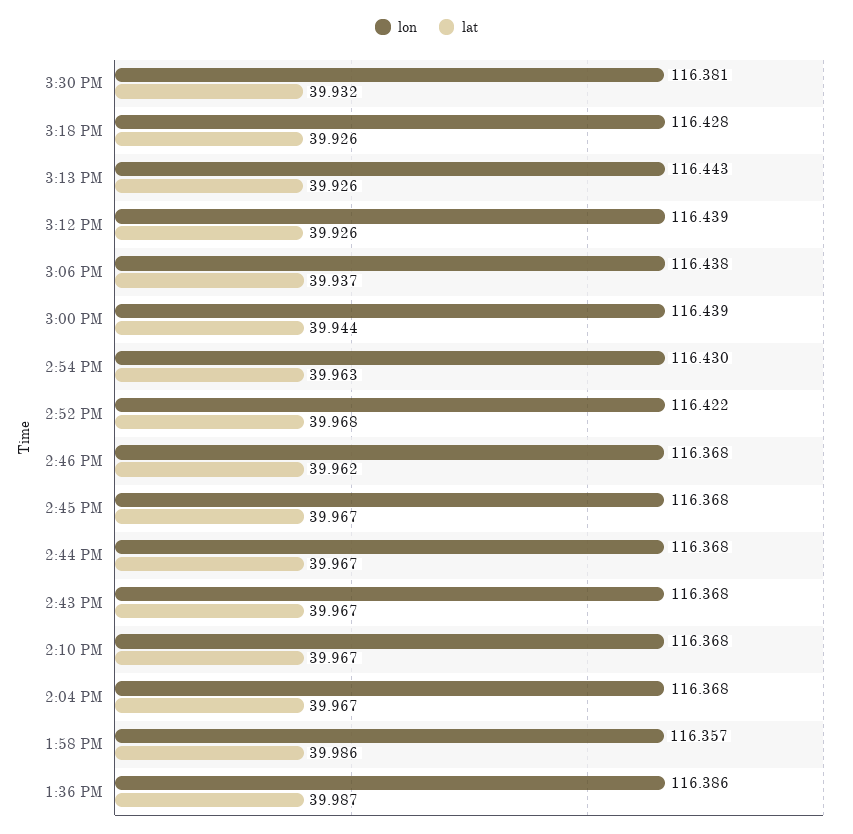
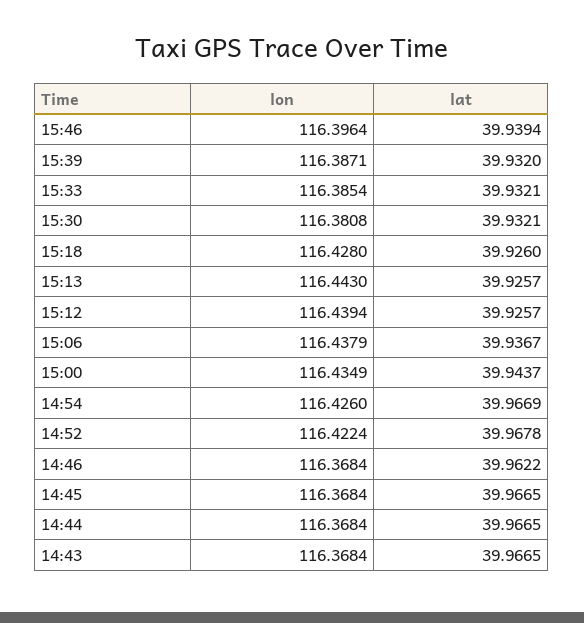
lon, 3:00 PM: 116.439 -> 116.4349
lon, 2:54 PM: 116.43 -> 116.426
lat, 2:54 PM: 39.963 -> 39.9669
lon, 2:10 PM: 116.368 -> none
lat, 2:10 PM: 39.967 -> none
lon, 2:04 PM: 116.368 -> none
lat, 2:04 PM: 39.967 -> none
lon, 1:58 PM: 116.357 -> none
lat, 1:58 PM: 39.986 -> none
lon, 1:36 PM: 116.386 -> none
lat, 1:36 PM: 39.987 -> none
lon, 15:46: none -> 116.3964
lat, 15:46: none -> 39.9394
lon, 15:39: none -> 116.3871
lat, 15:39: none -> 39.932
lon, 15:33: none -> 116.3854
lat, 15:33: none -> 39.9321

